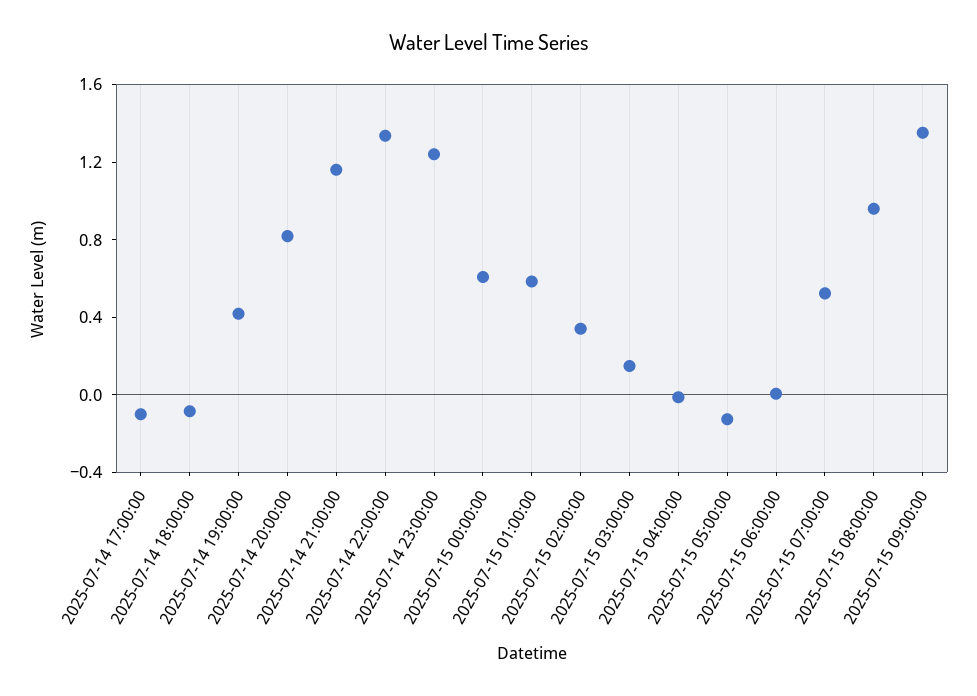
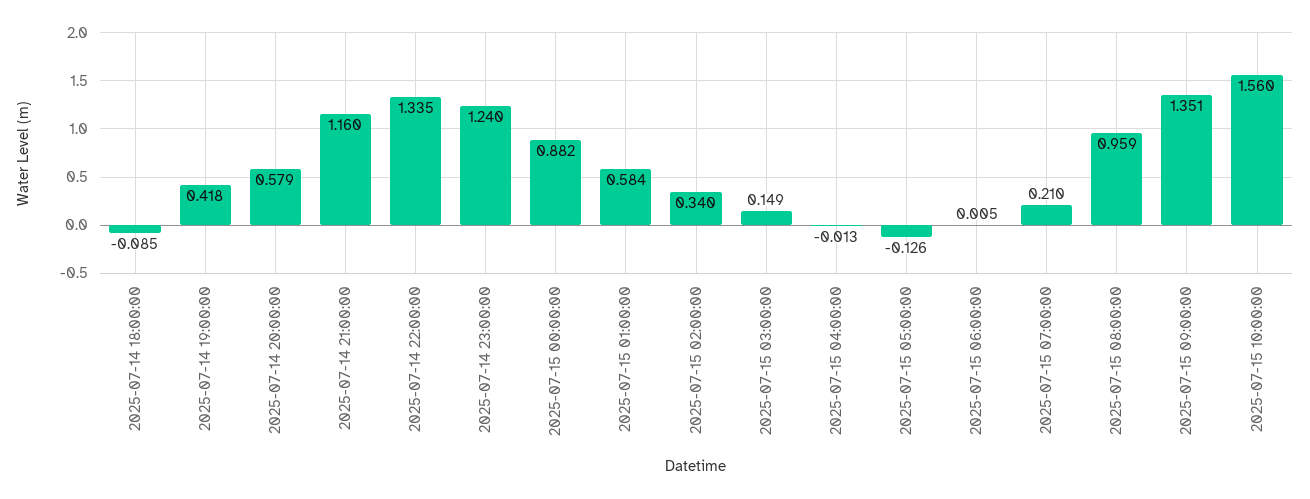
2025-07-14 17:00:00: -0.1 -> none
2025-07-14 20:00:00: 0.8 -> 0.579
2025-07-15 00:00:00: 0.6 -> 0.882
2025-07-15 07:00:00: 0.5 -> 0.21
2025-07-15 10:00:00: none -> 1.56

